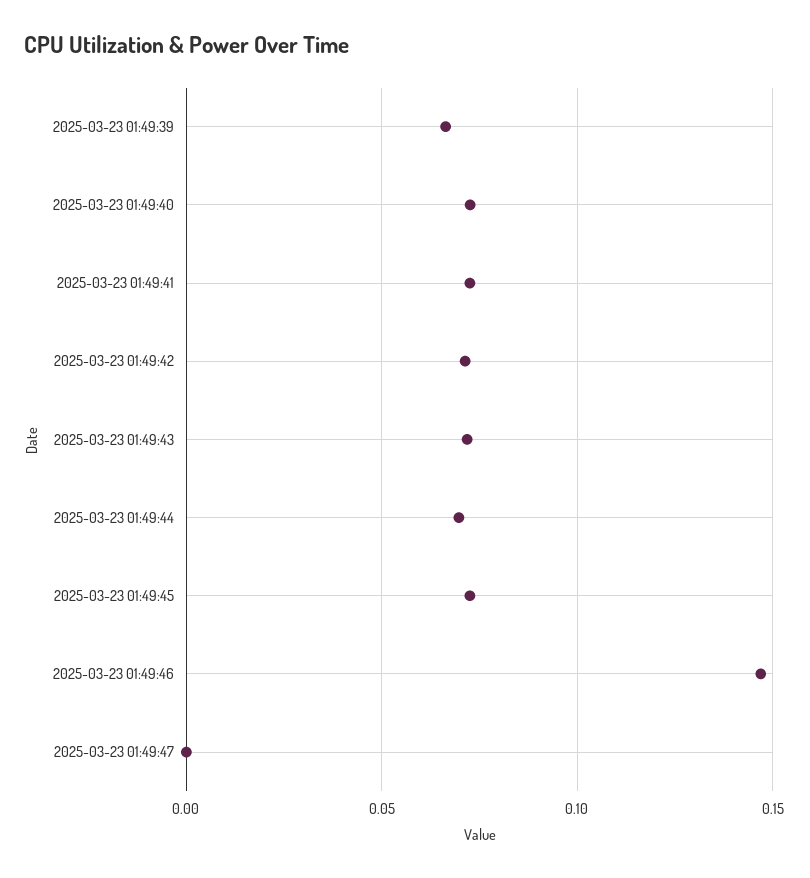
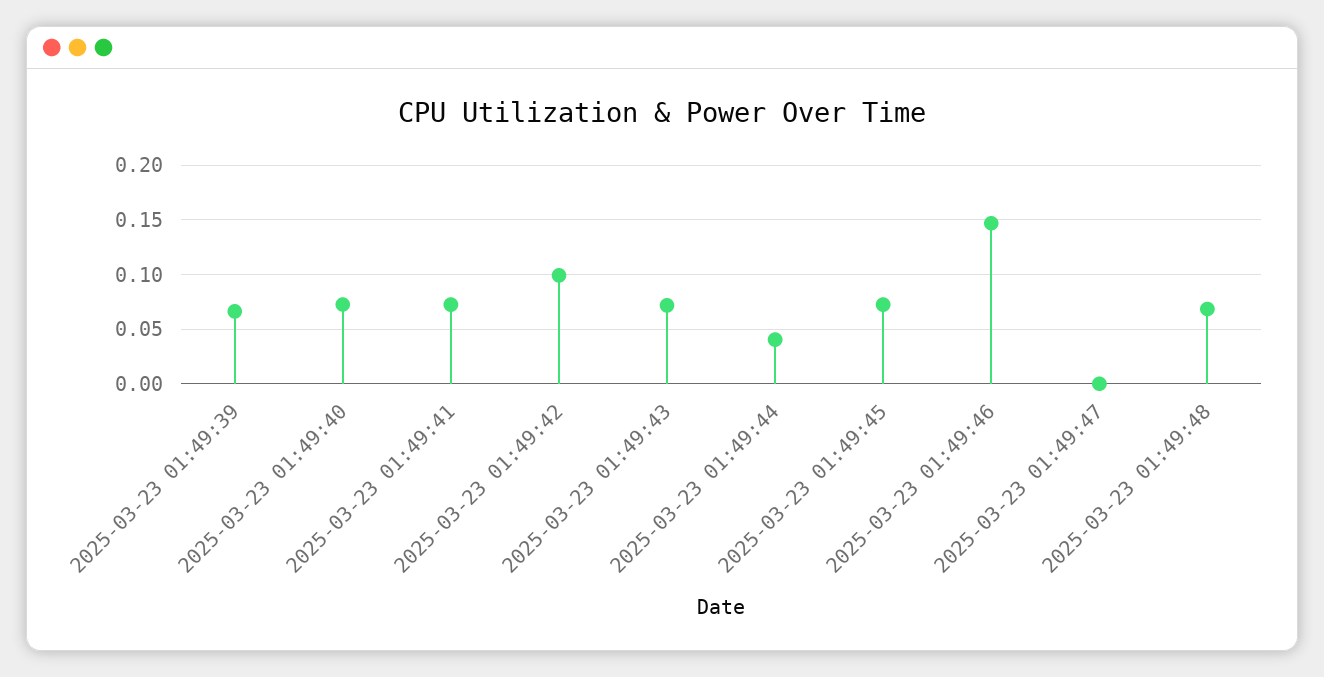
2025-03-23 01:49:42: 0.07 -> 0.1
2025-03-23 01:49:44: 0.07 -> 0.04
2025-03-23 01:49:48: none -> 0.07

